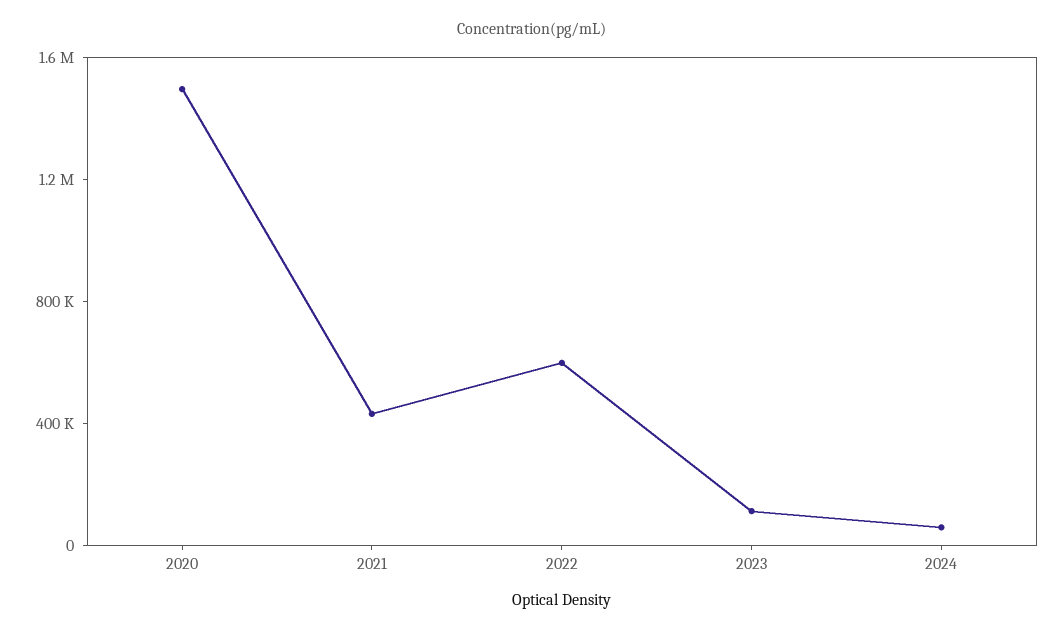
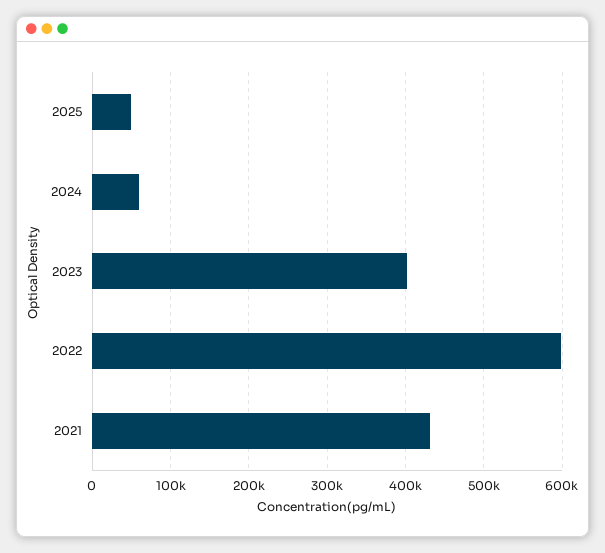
2020: 1500000 -> none
2023: 100000 -> 400000
2025: none -> 50000

